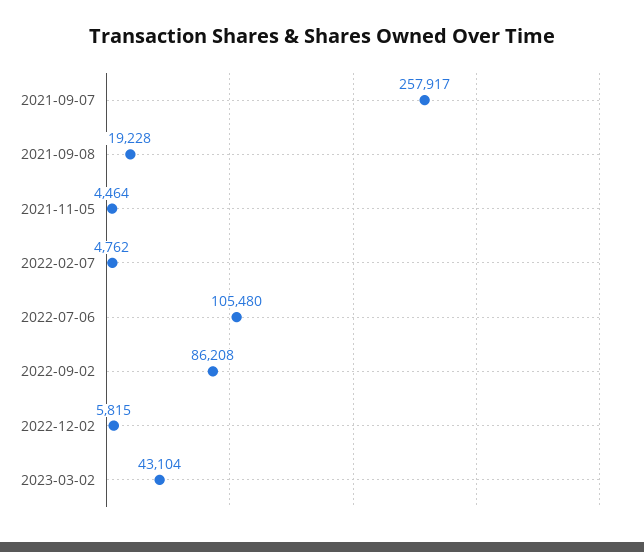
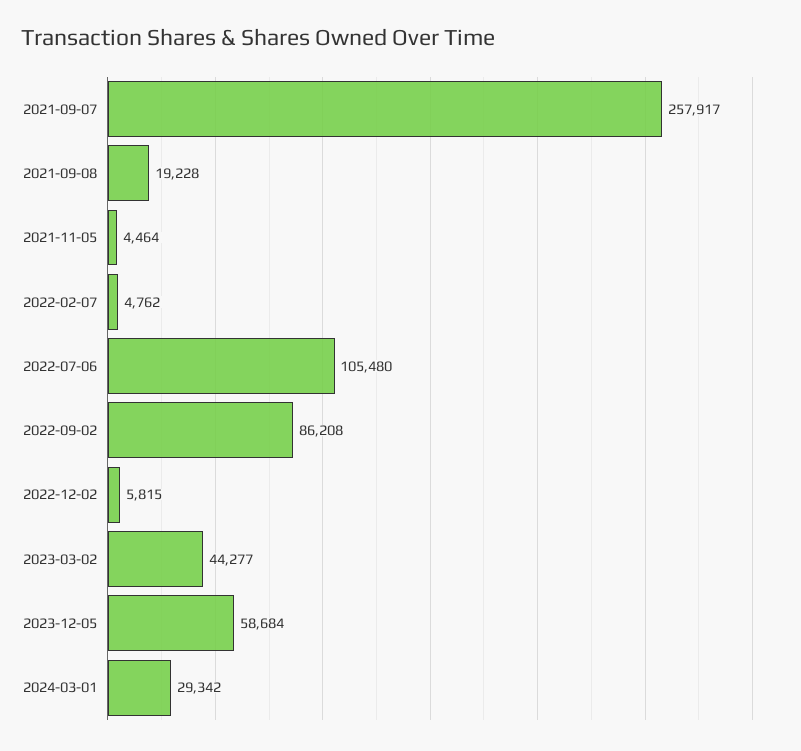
2023-03-02: 43104 -> 44277
2023-12-05: none -> 58684
2024-03-01: none -> 29342

